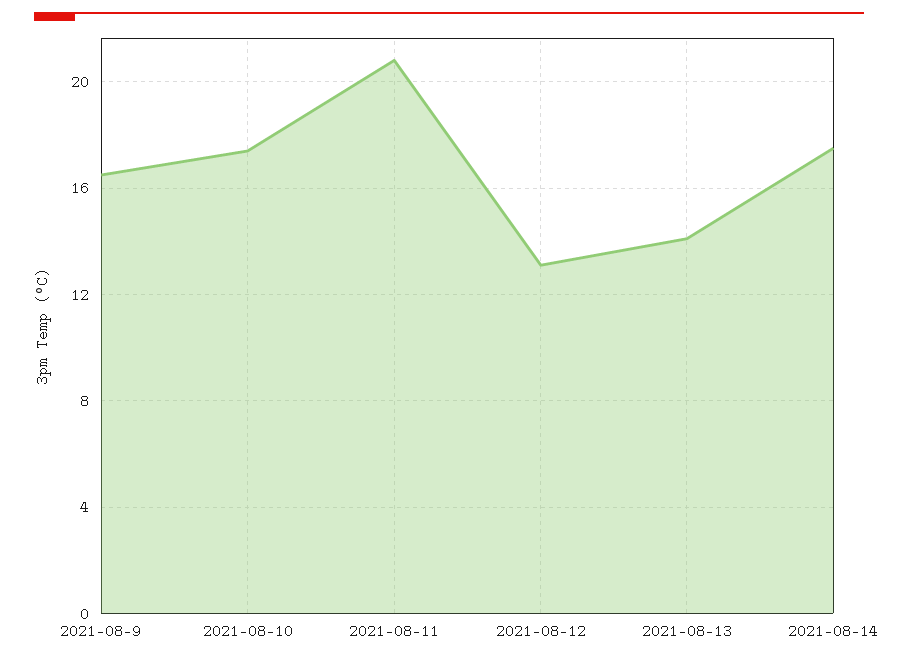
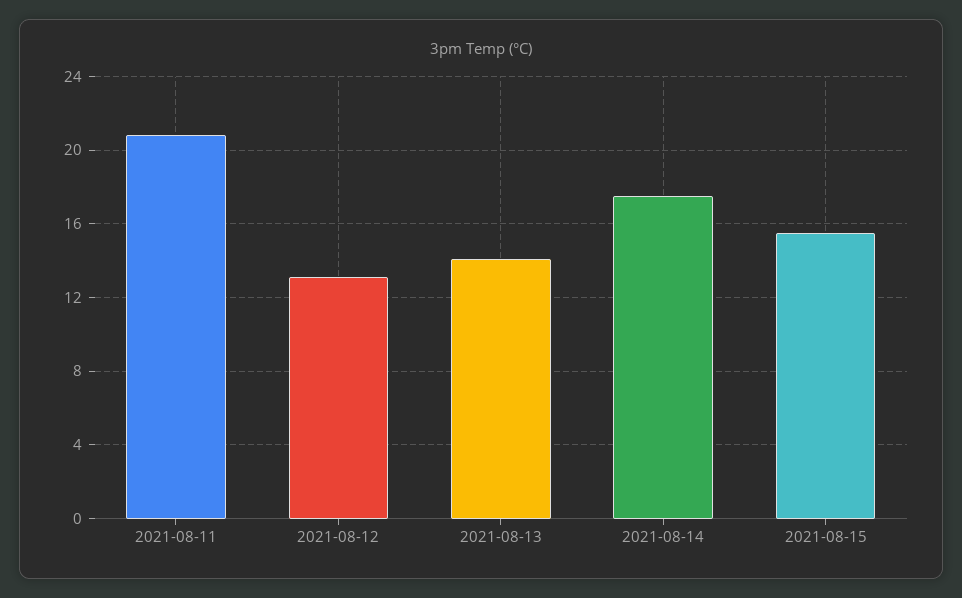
2021-08-9: 16.5 -> none
2021-08-10: 17.5 -> none
2021-08-15: none -> 15.5

